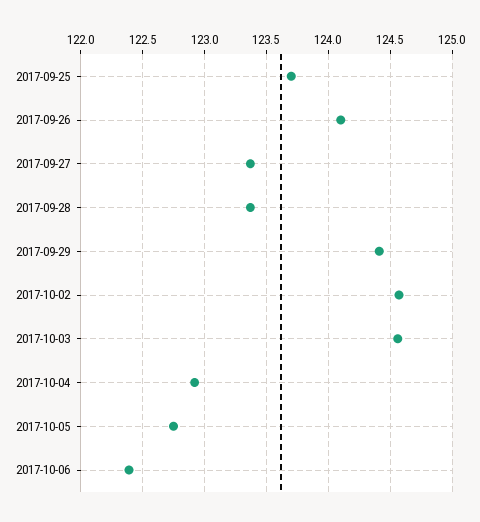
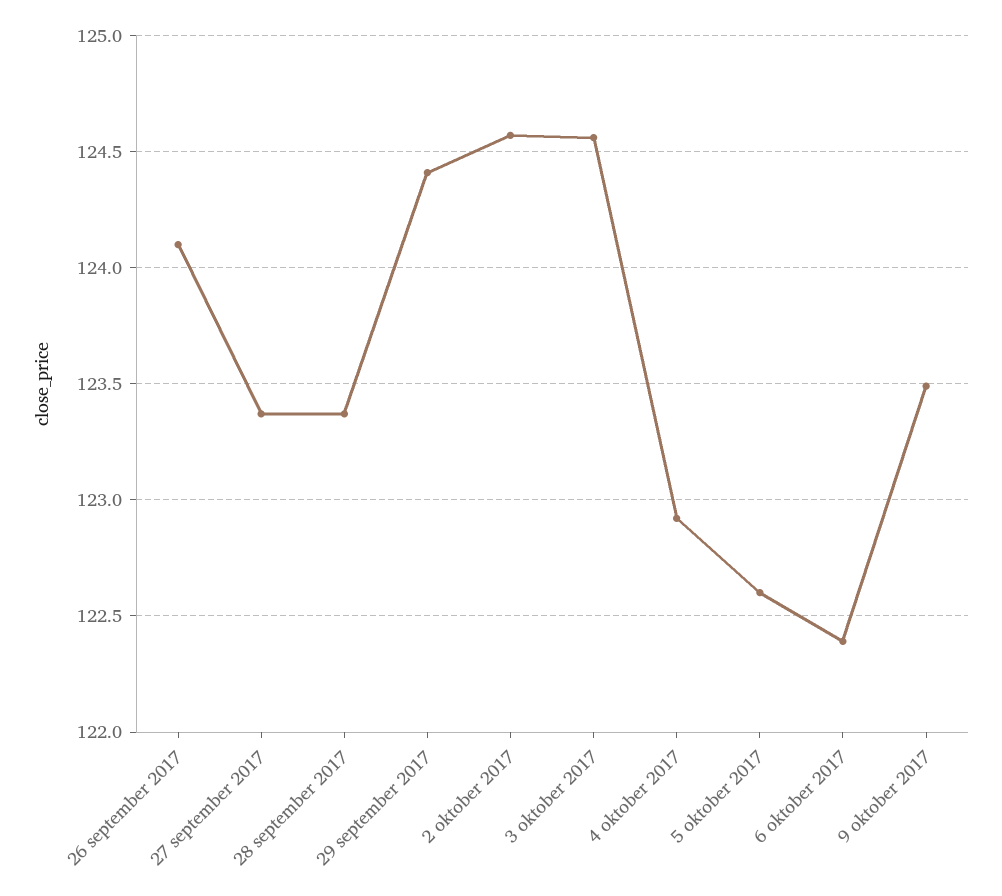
2017-09-25: 123.7 -> none
2017-10-05: 122.75 -> 122.6
9 oktober 2017: none -> 123.5

